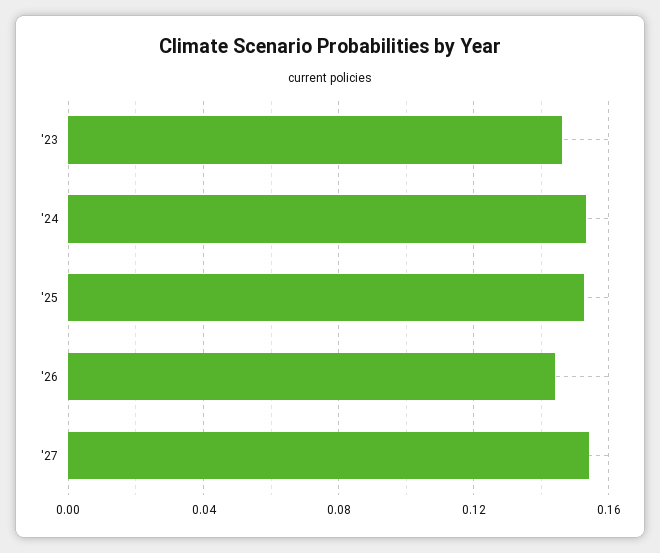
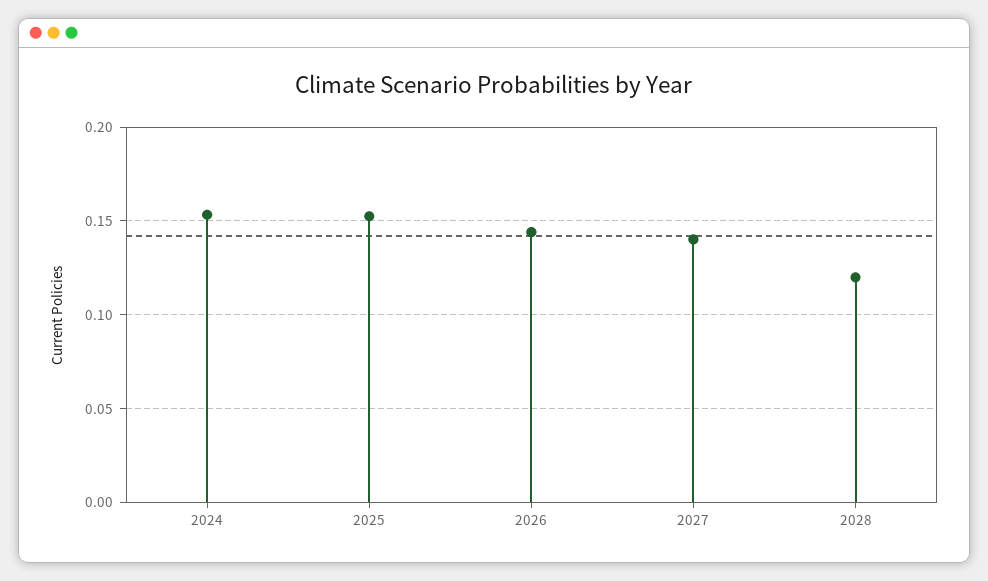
'23: 0.145 -> none
'27: 0.155 -> 0.14
2028: none -> 0.12

